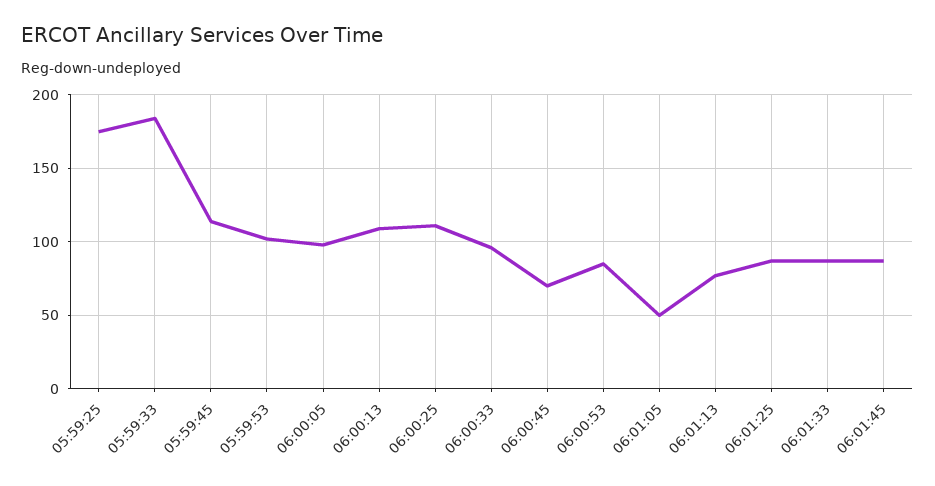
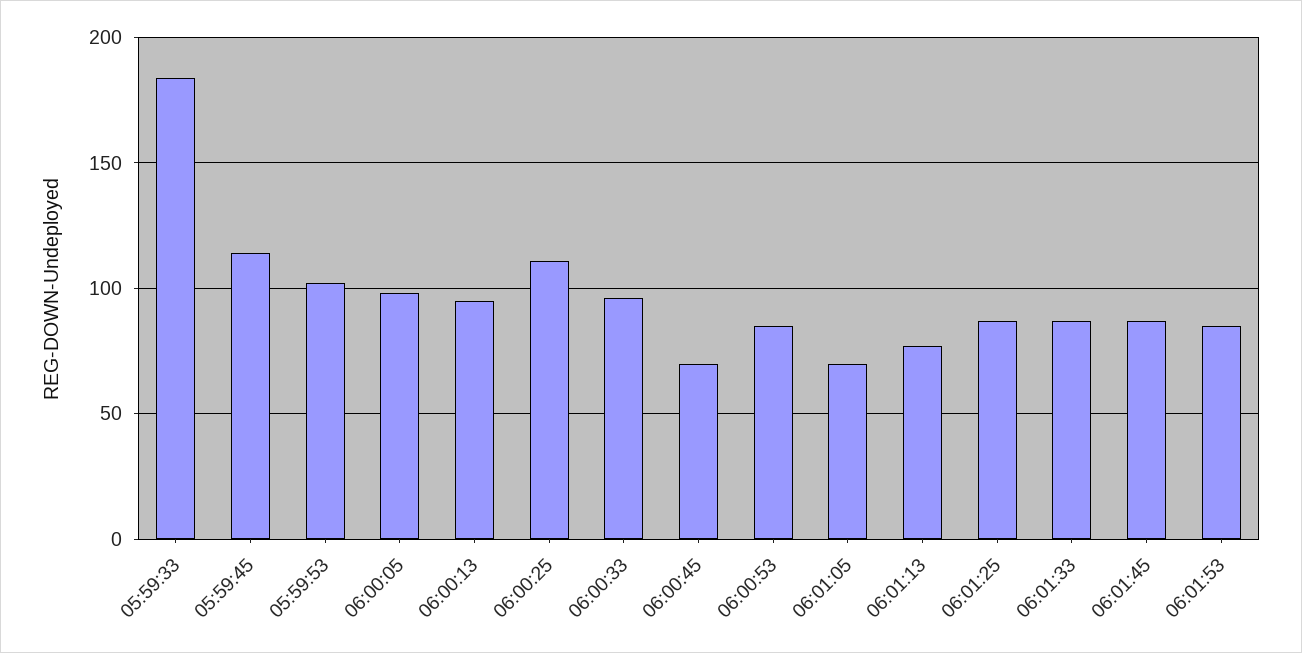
05:59:25: 175 -> none
06:00:13: 110 -> 95
06:01:05: 50 -> 70
06:01:53: none -> 85

